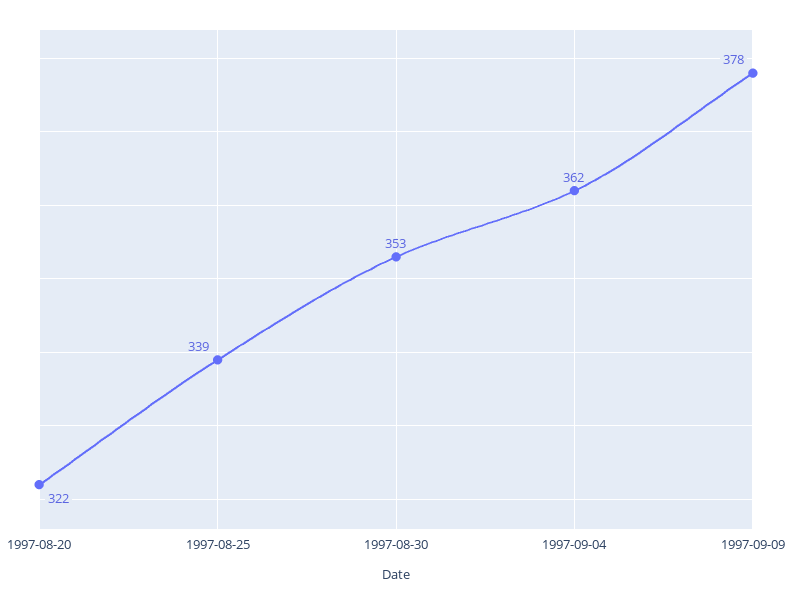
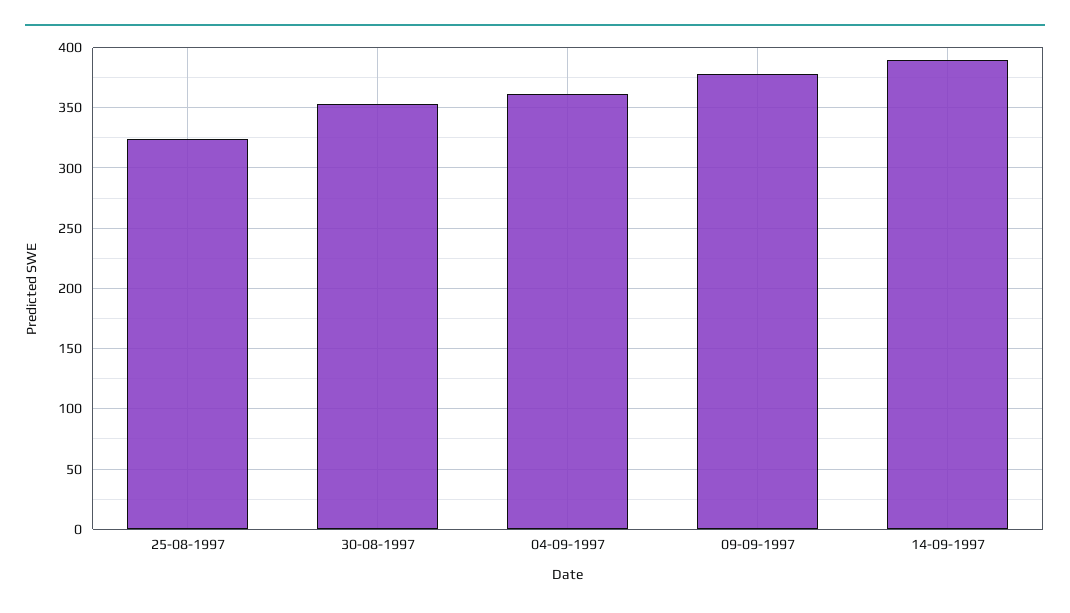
1997-08-20: 322 -> none
1997-08-25: 339 -> 325
14-09-1997: none -> 390

